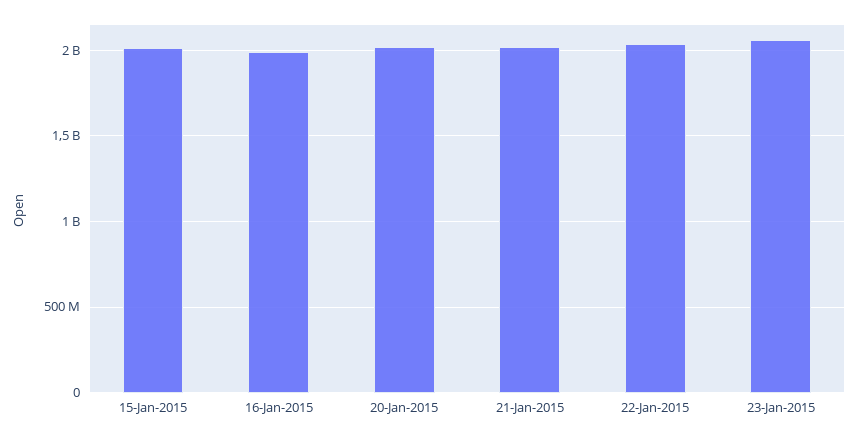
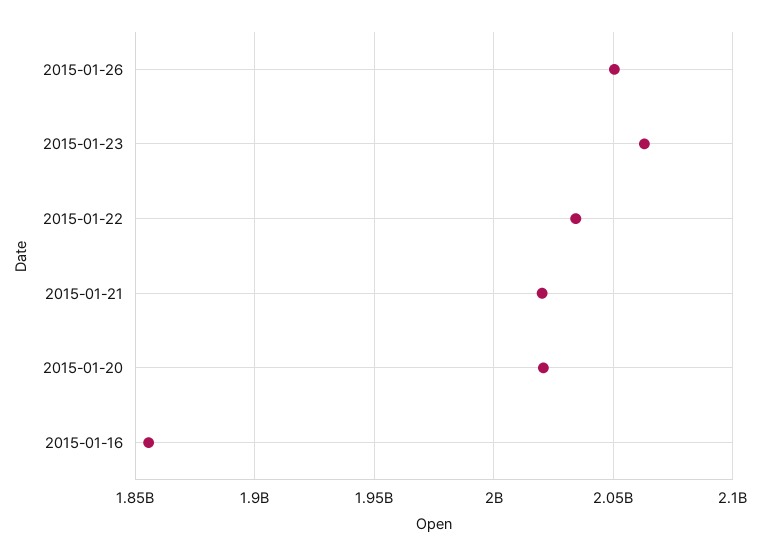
15-Jan-2015: 2000000000 -> none
16-Jan-2015: 2000000000 -> 1855000000
2015-01-26: none -> 2050000000

